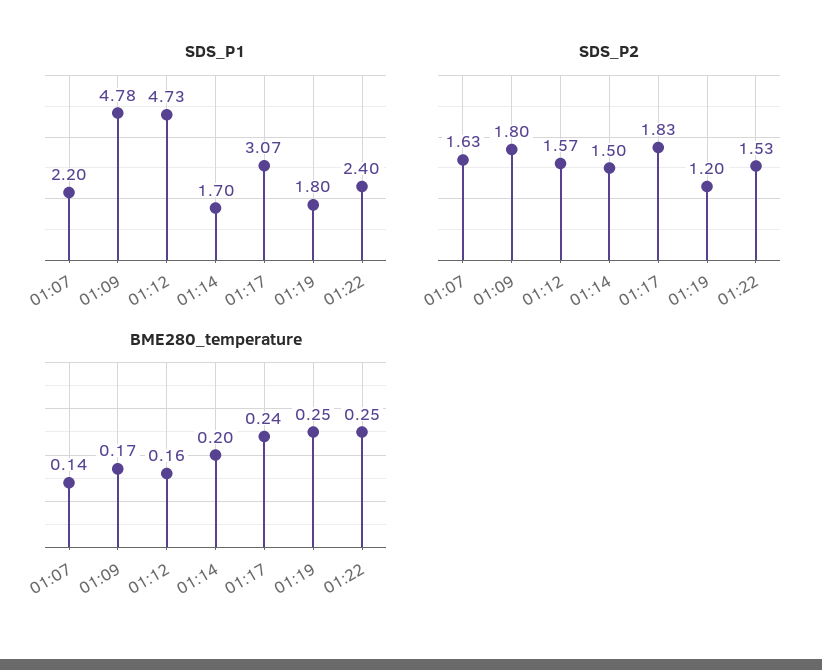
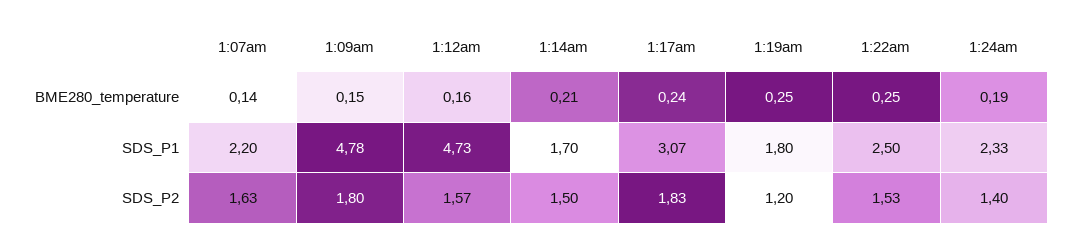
SDS_P1, 01:22: 2.4 -> 2.5
BME280_temperature, 01:09: 0.17 -> 0.15
BME280_temperature, 01:14: 0.2 -> 0.21
BME280_temperature, 1:24am: none -> 0.19
SDS_P1, 1:24am: none -> 2.33
SDS_P2, 1:24am: none -> 1.4

